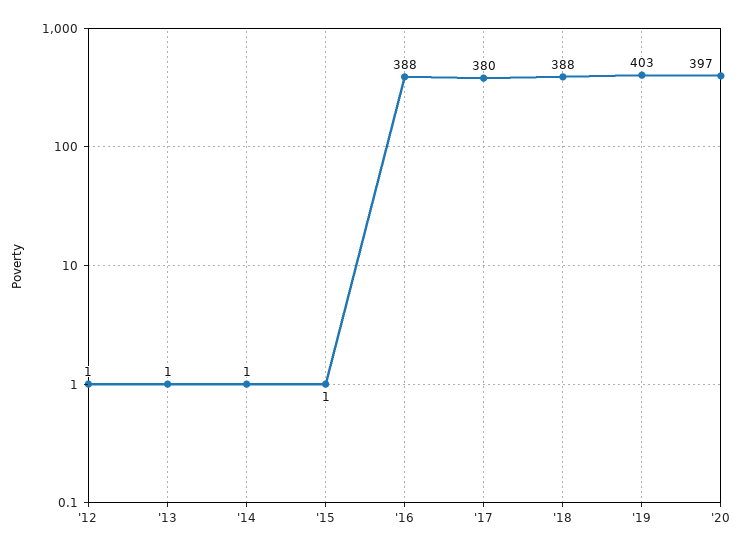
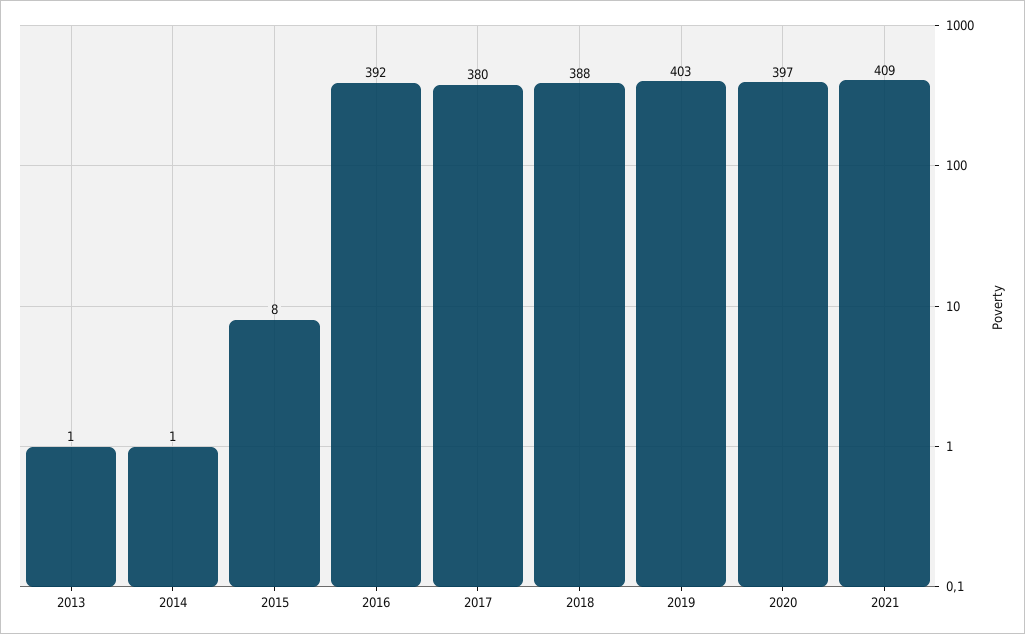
'12: 1 -> none
'15: 1 -> 8
'16: 388 -> 392
2021: none -> 409

